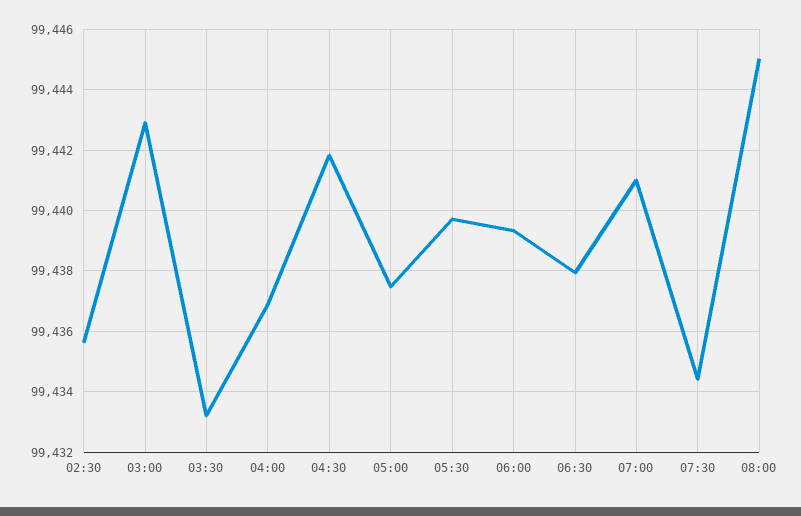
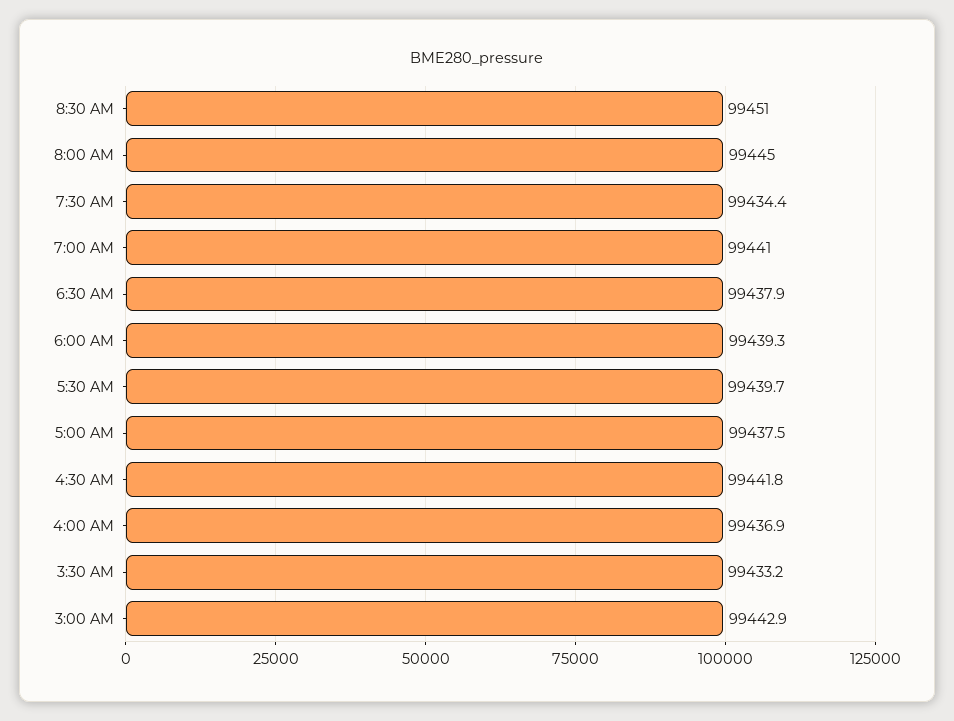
02:30: 99435.6 -> none
8:30 AM: none -> 99451

